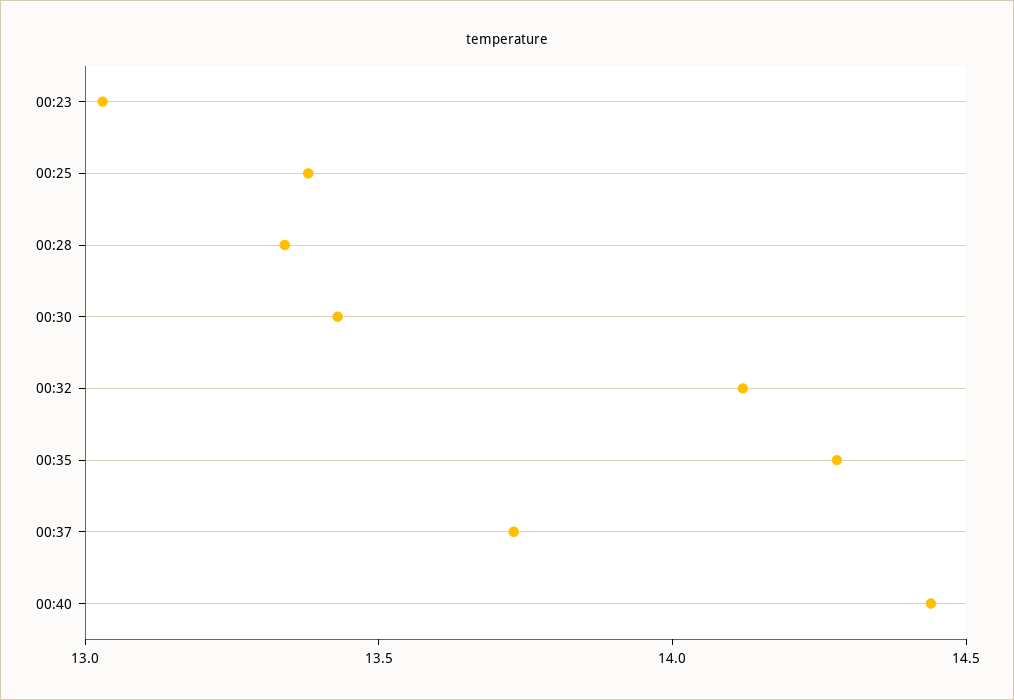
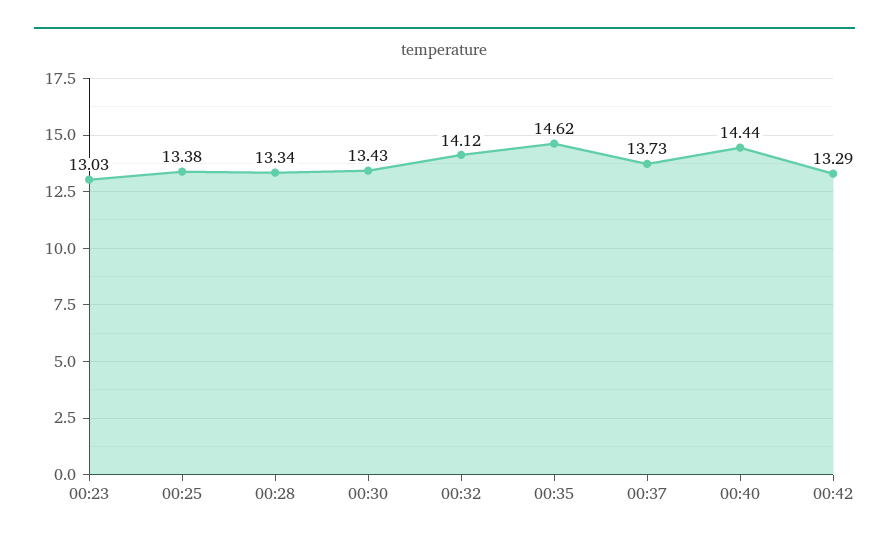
00:35: 14.3 -> 14.62
00:42: none -> 13.29

